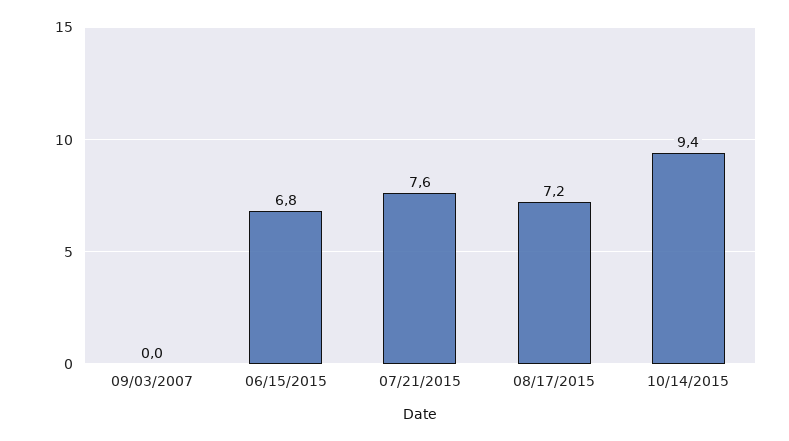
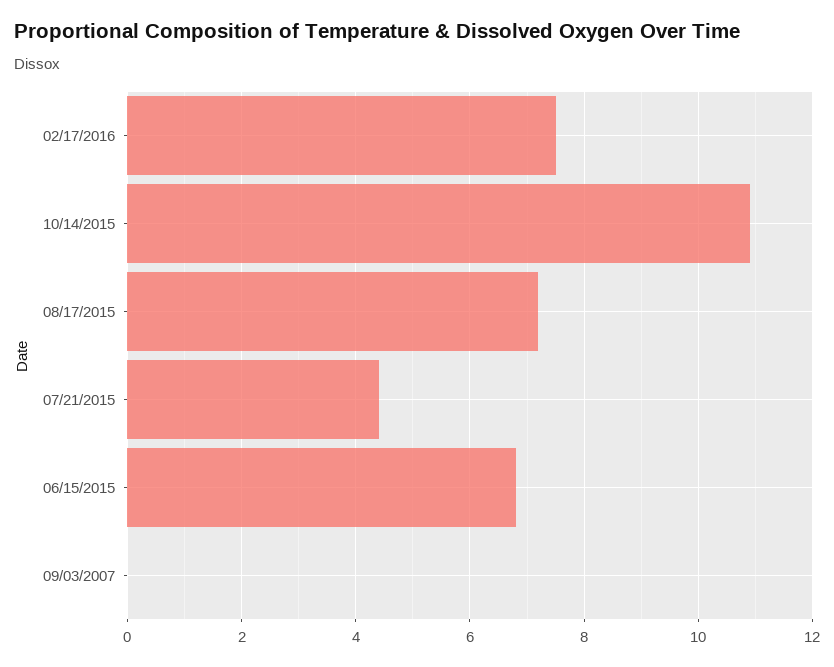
07/21/2015: 7.6 -> 4.5
10/14/2015: 9.4 -> 11
02/17/2016: none -> 7.5

